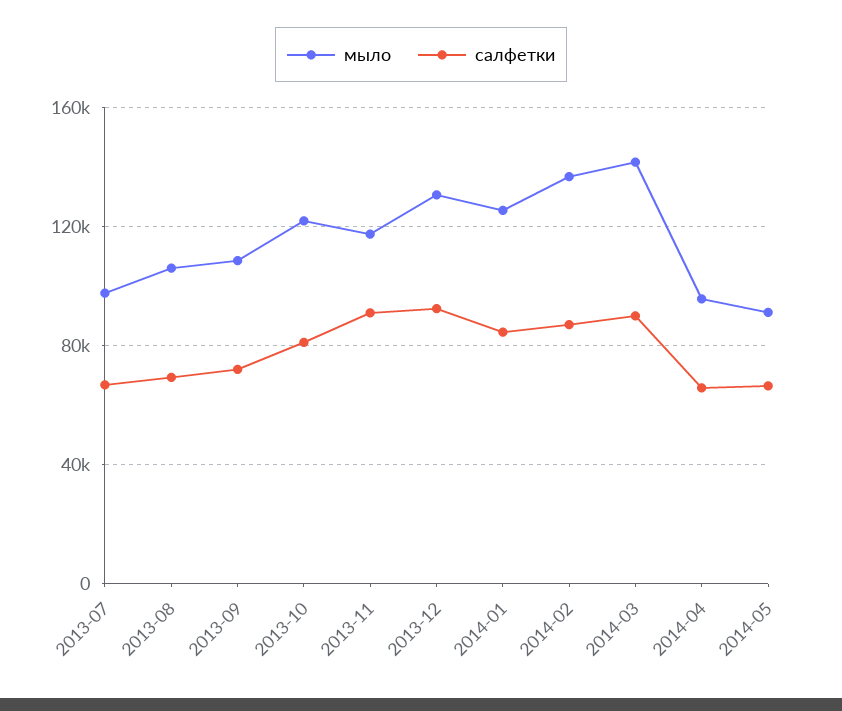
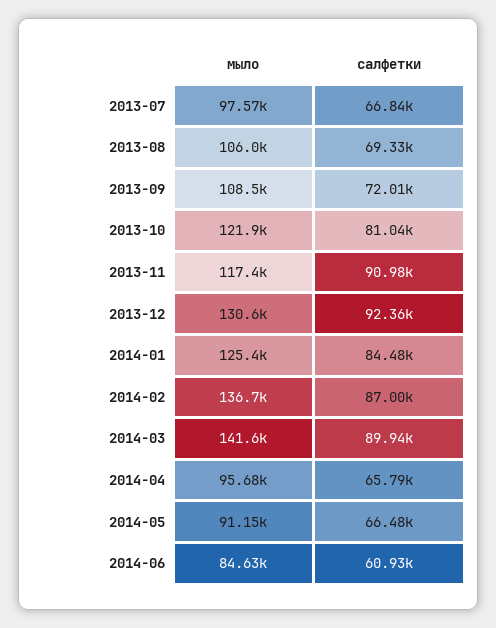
мыло, 2014-06: none -> 84630
салфетки, 2014-06: none -> 60930

